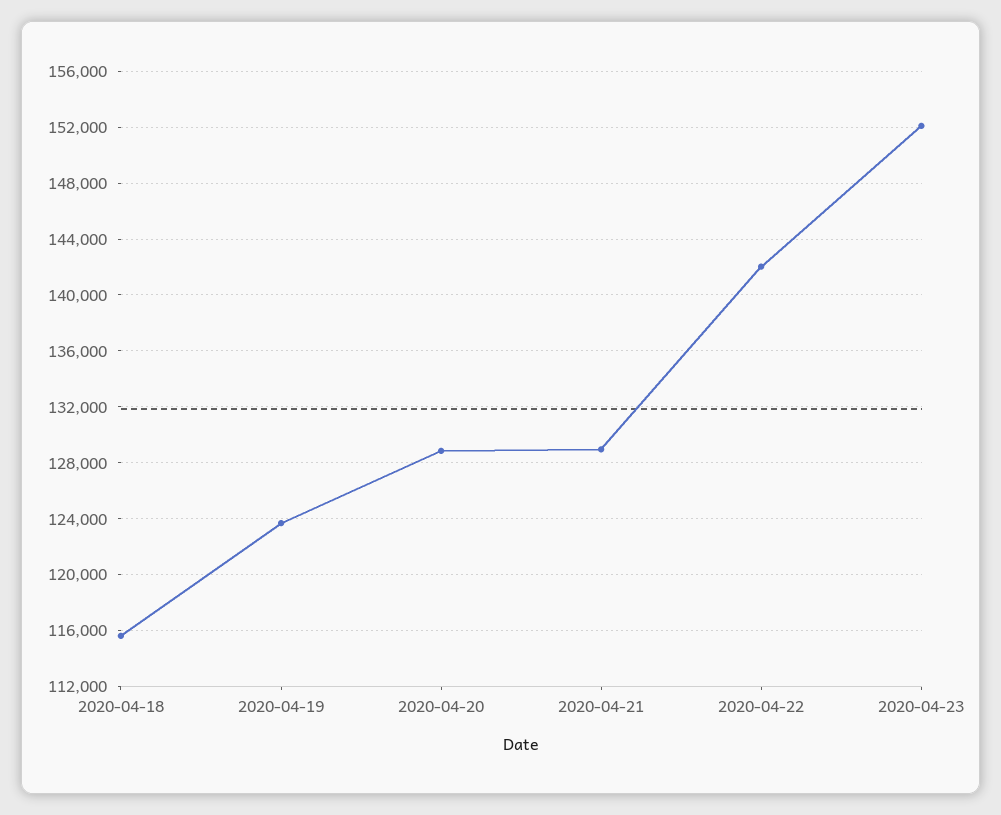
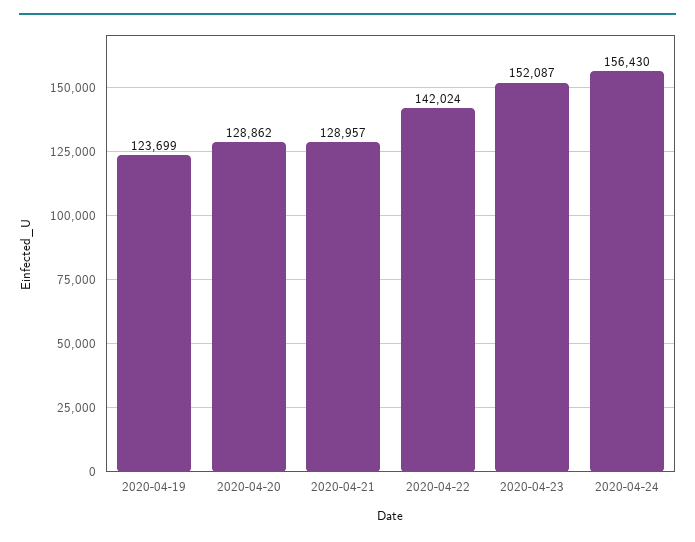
2020-04-18: 115500 -> none
2020-04-24: none -> 156430

